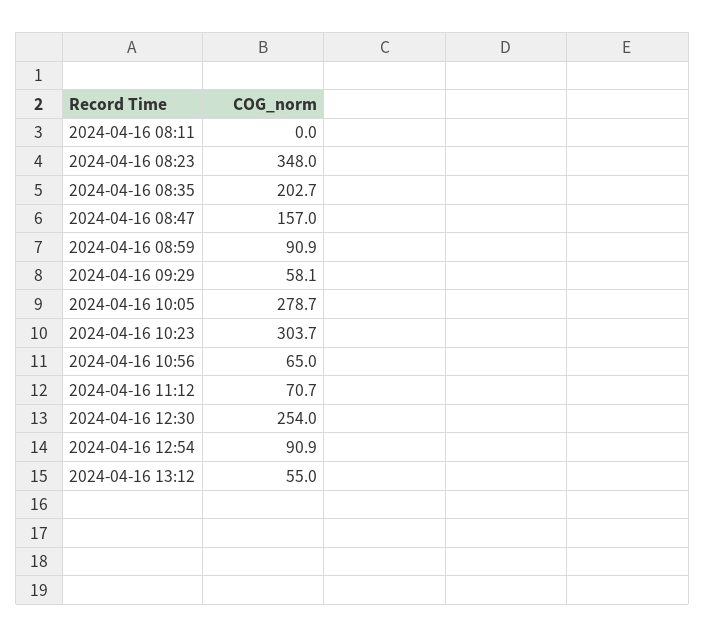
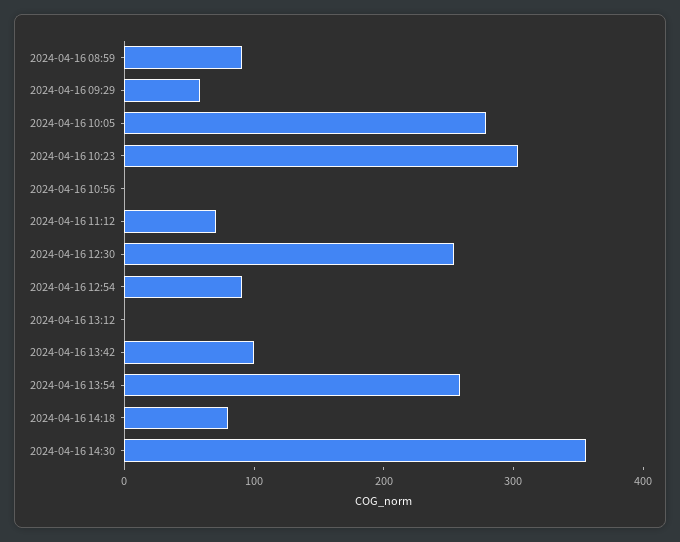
2024-04-16 08:11: 0 -> none
2024-04-16 08:23: 348 -> none
2024-04-16 08:35: 202.7 -> none
2024-04-16 08:47: 157 -> none
2024-04-16 10:56: 65 -> 0
2024-04-16 13:12: 55 -> 0
2024-04-16 13:42: none -> 100
2024-04-16 13:54: none -> 260
2024-04-16 14:18: none -> 80
2024-04-16 14:30: none -> 360

